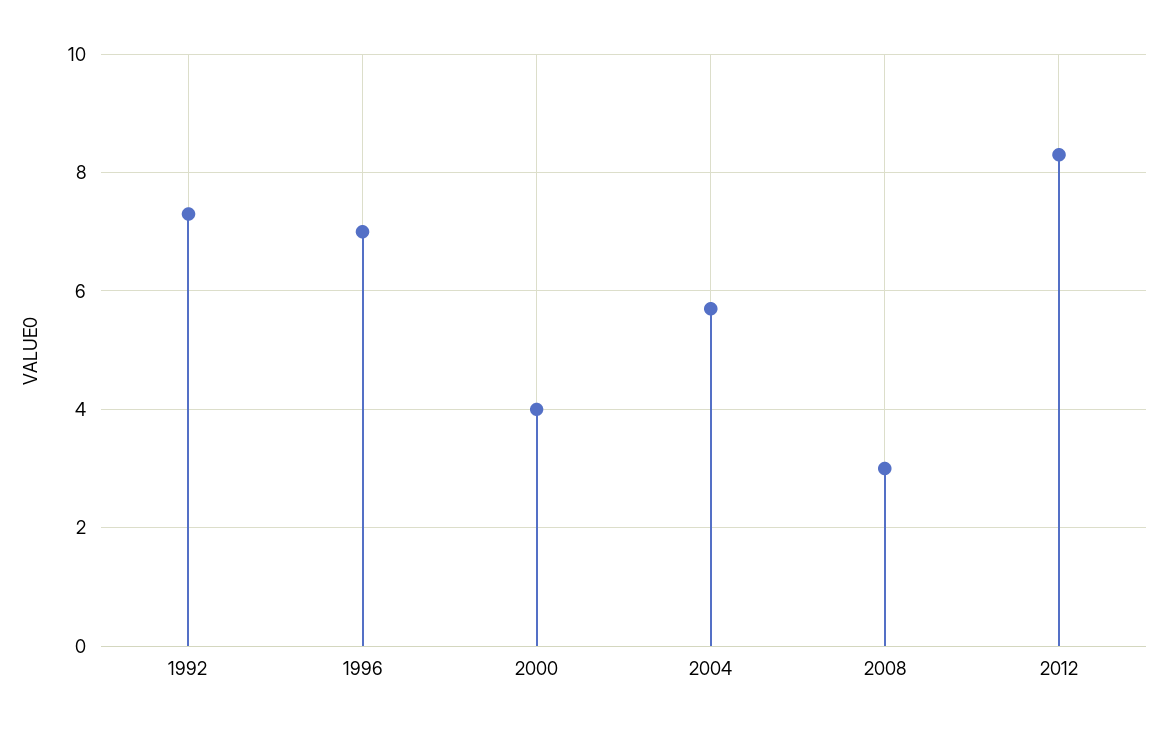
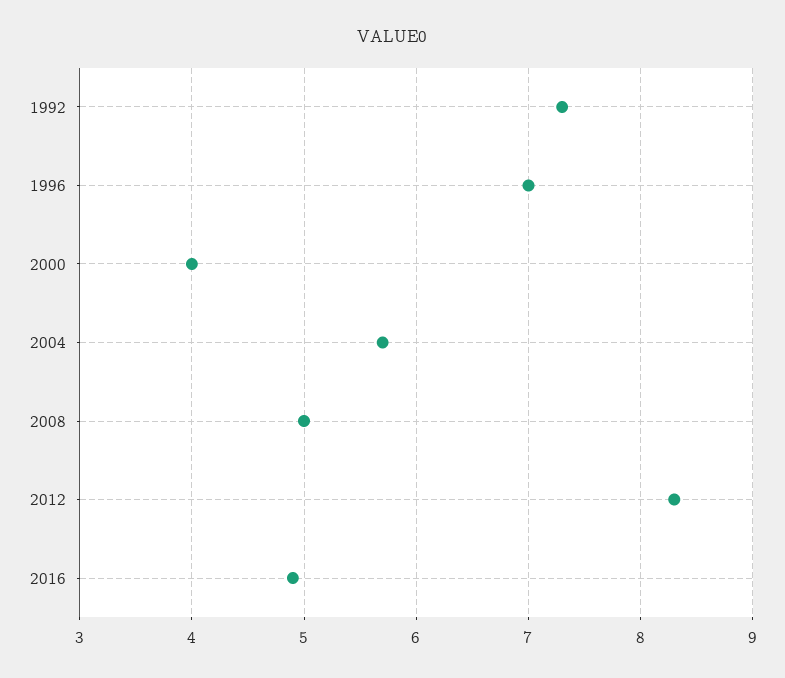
2008: 3 -> 5
2016: none -> 4.9

